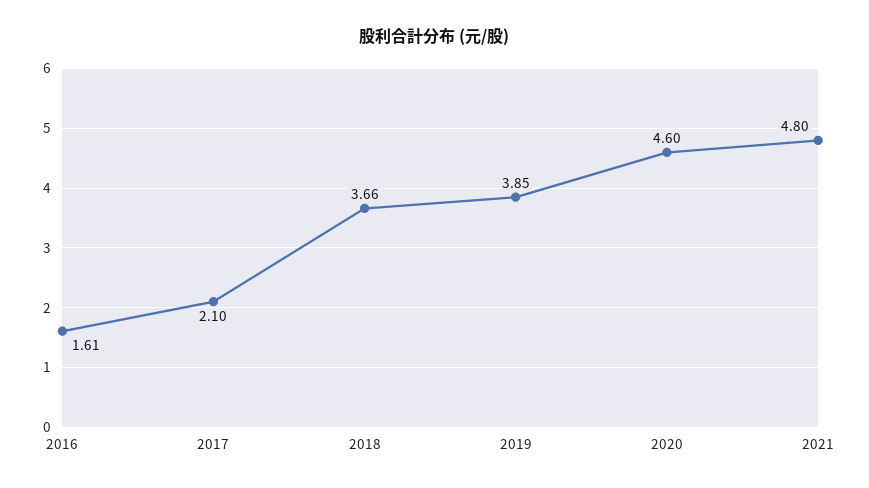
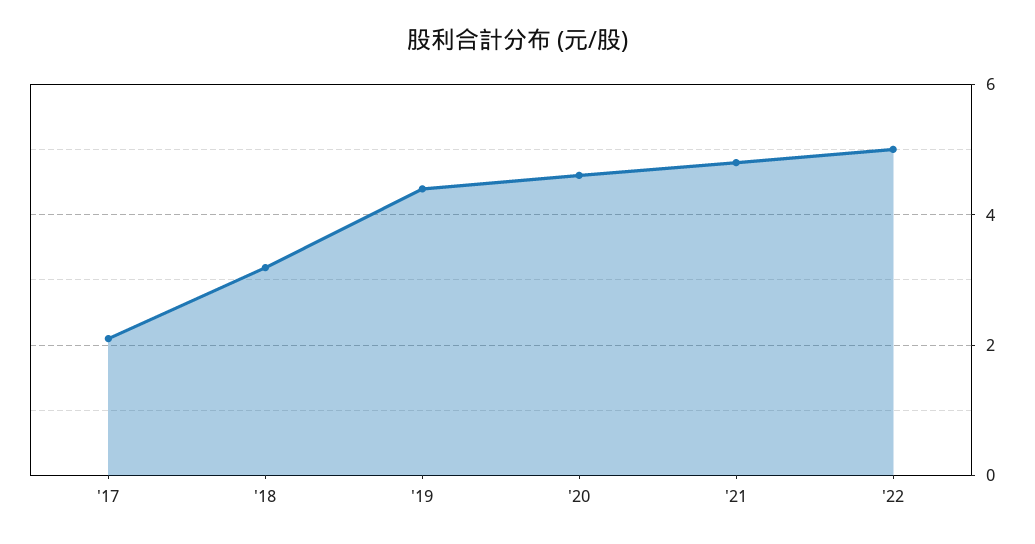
2016: 1.61 -> none
2018: 3.66 -> 3.2
2019: 3.85 -> 4.4
'22: none -> 5

